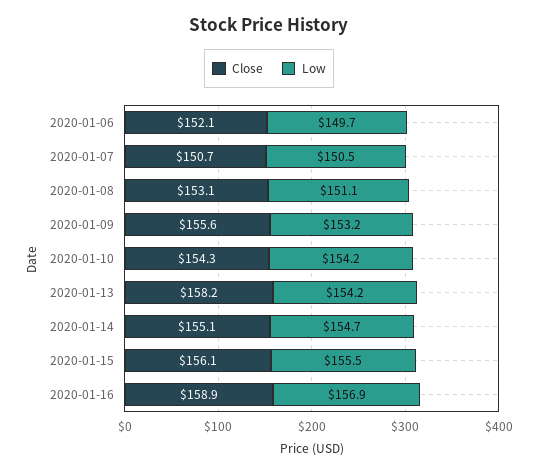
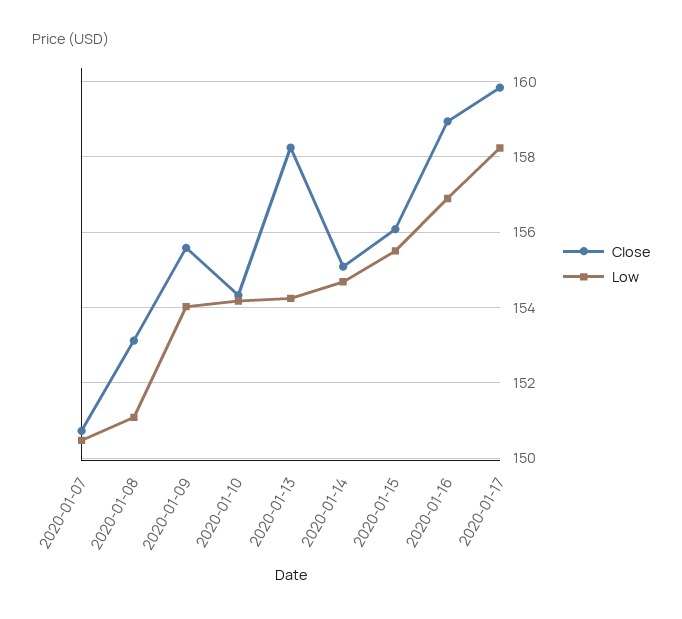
Close, 2020-01-06: 152.1 -> none
Low, 2020-01-06: 149.7 -> none
Low, 2020-01-09: 153.2 -> 154
Close, 2020-01-17: none -> 159.8
Low, 2020-01-17: none -> 158.2

